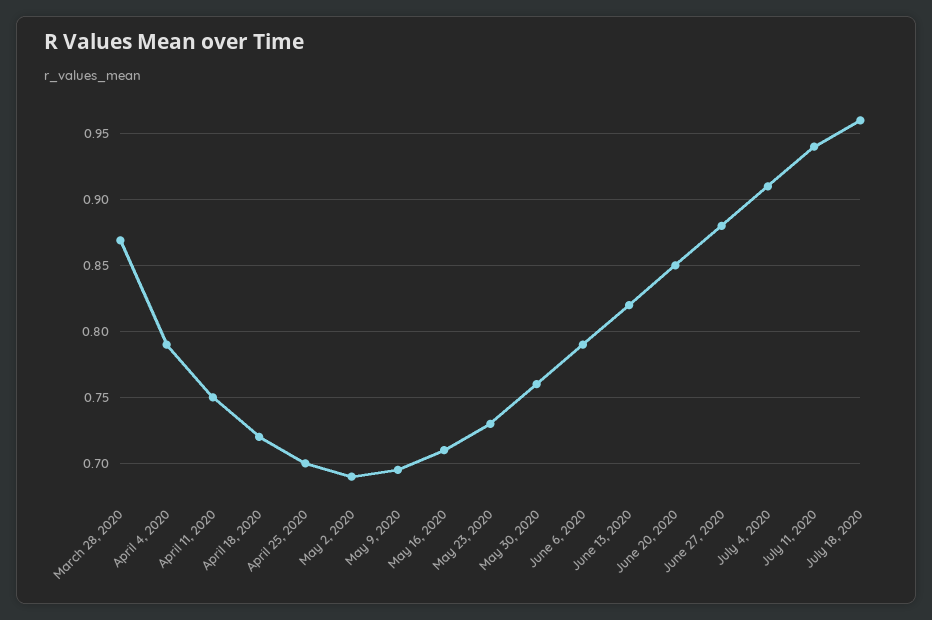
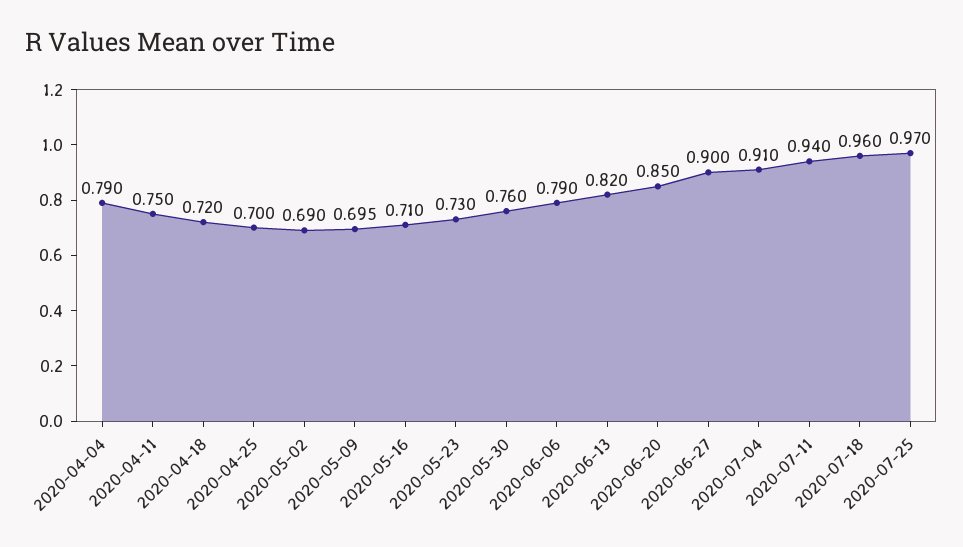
March 28, 2020: 0.87 -> none
June 27, 2020: 0.88 -> 0.9
2020-07-25: none -> 0.97

